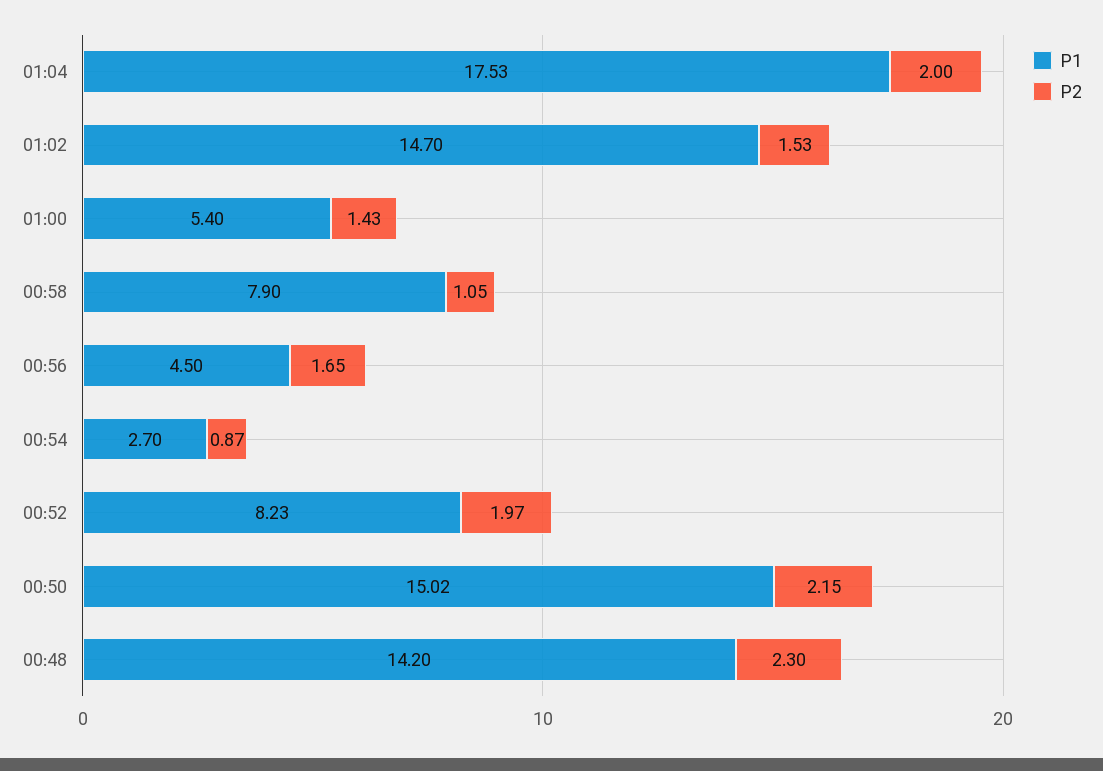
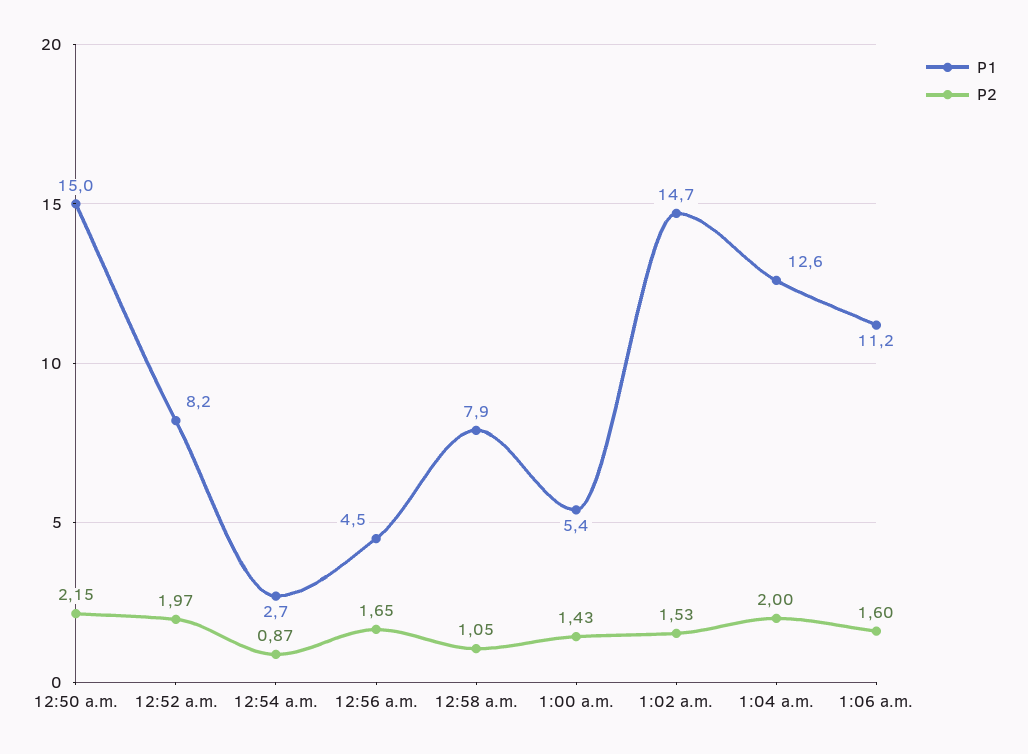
P1, 01:04: 17.53 -> 12.6
P1, 00:48: 14.2 -> none
P2, 00:48: 2.3 -> none
P1, 1:06 a.m.: none -> 11.2
P2, 1:06 a.m.: none -> 1.6

